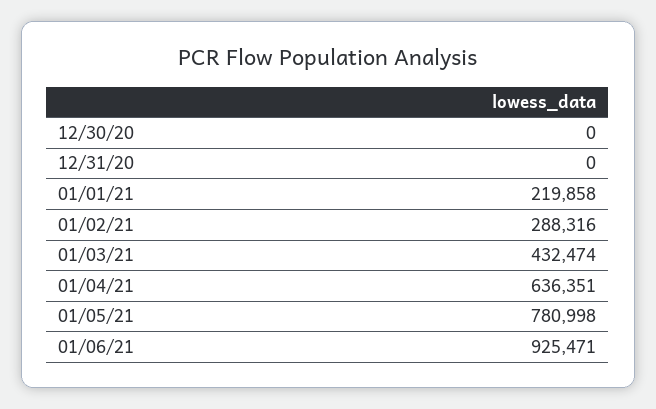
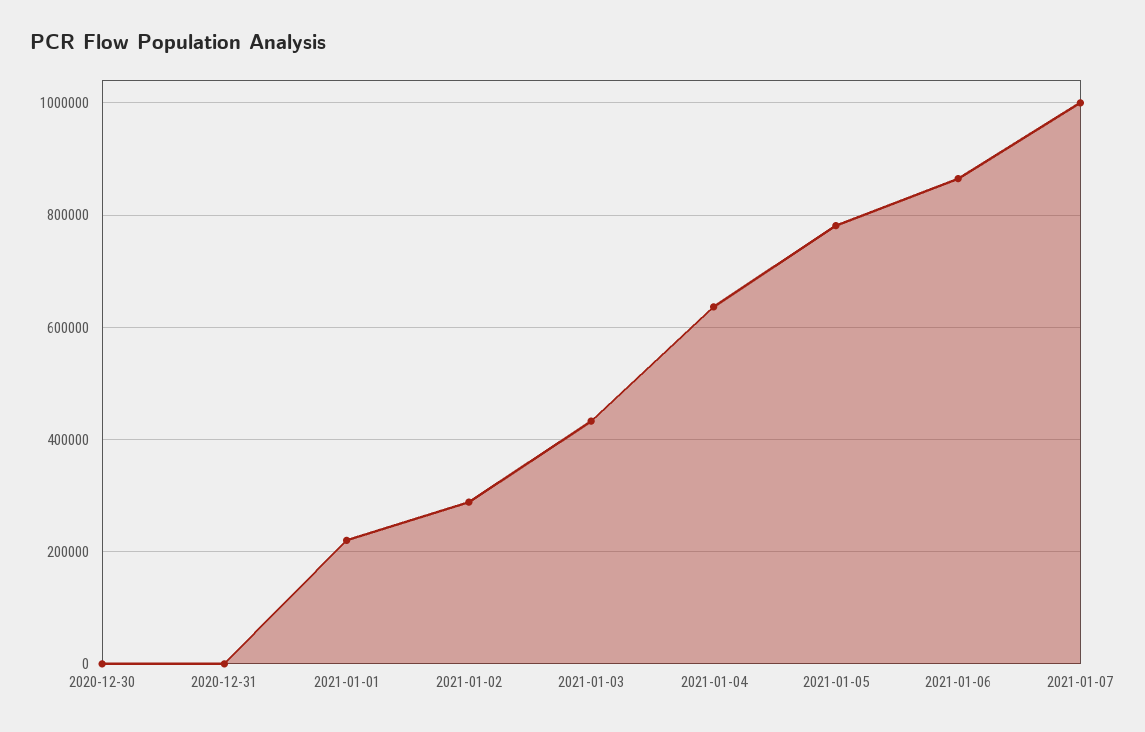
01/06/21: 925471 -> 860000
2021-01-07: none -> 1000000

